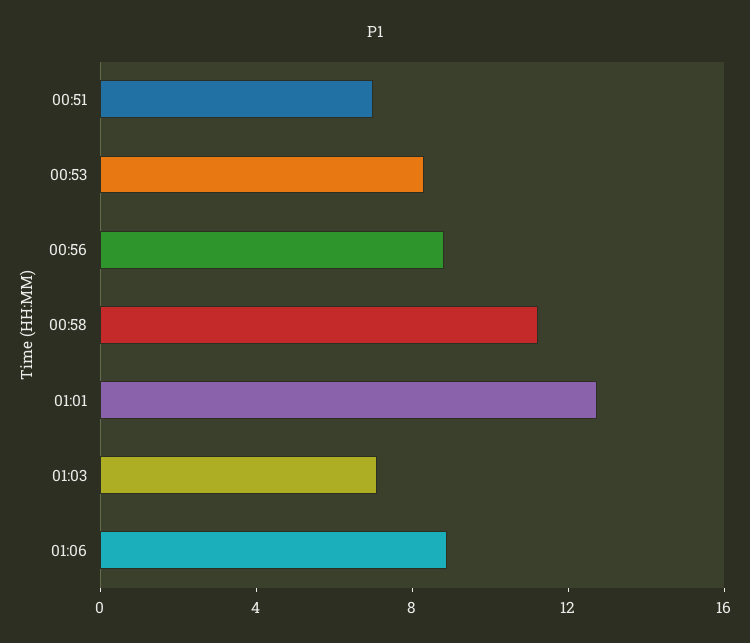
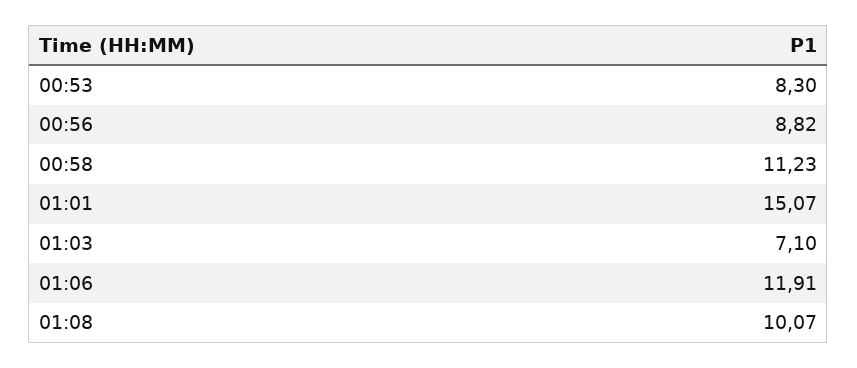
00:51: 7 -> none
01:01: 13 -> 15.07
01:06: 9 -> 11.91
01:08: none -> 10.07

